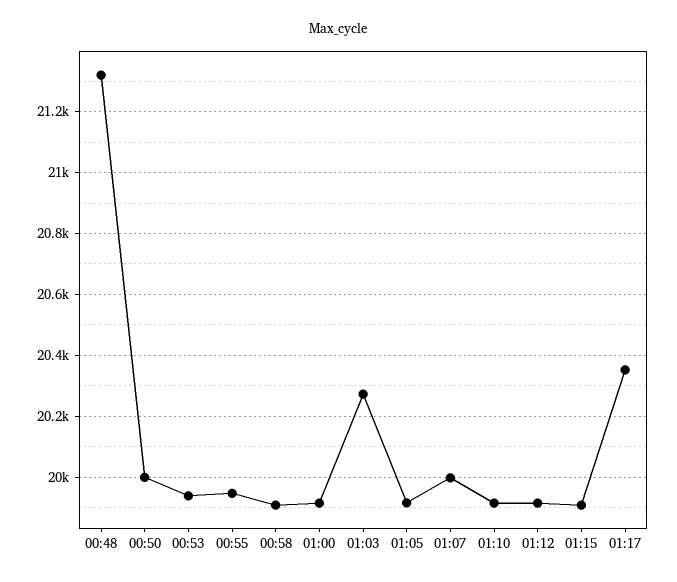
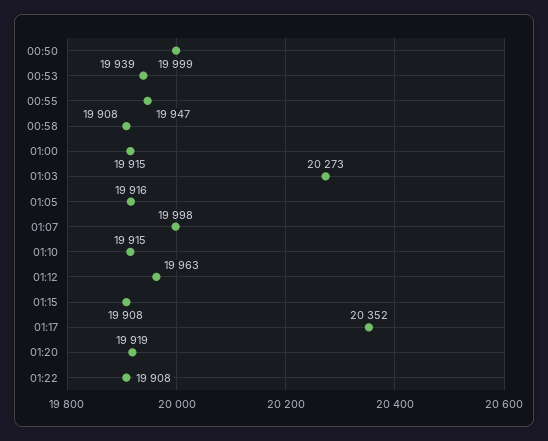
00:48: 21320 -> none
01:12: 19920 -> 19963
01:20: none -> 19919
01:22: none -> 19908

